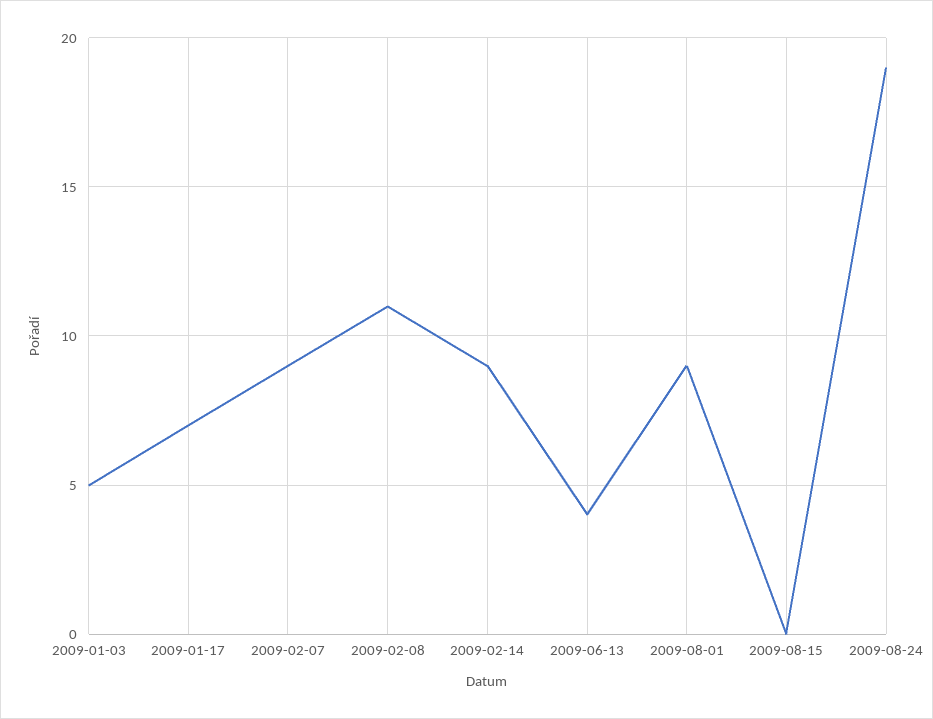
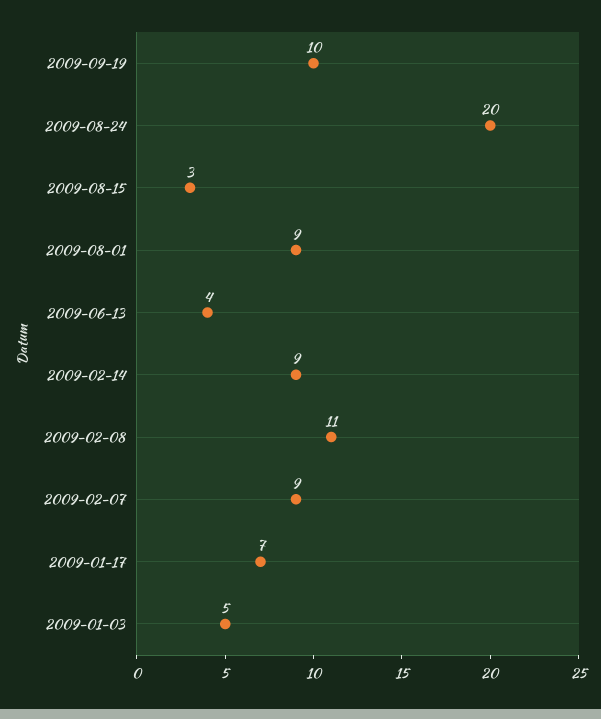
2009-08-15: 0 -> 3
2009-08-24: 19 -> 20
2009-09-19: none -> 10

